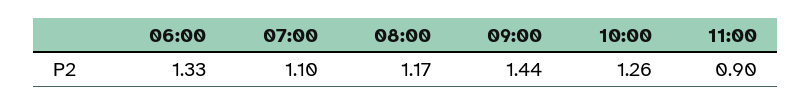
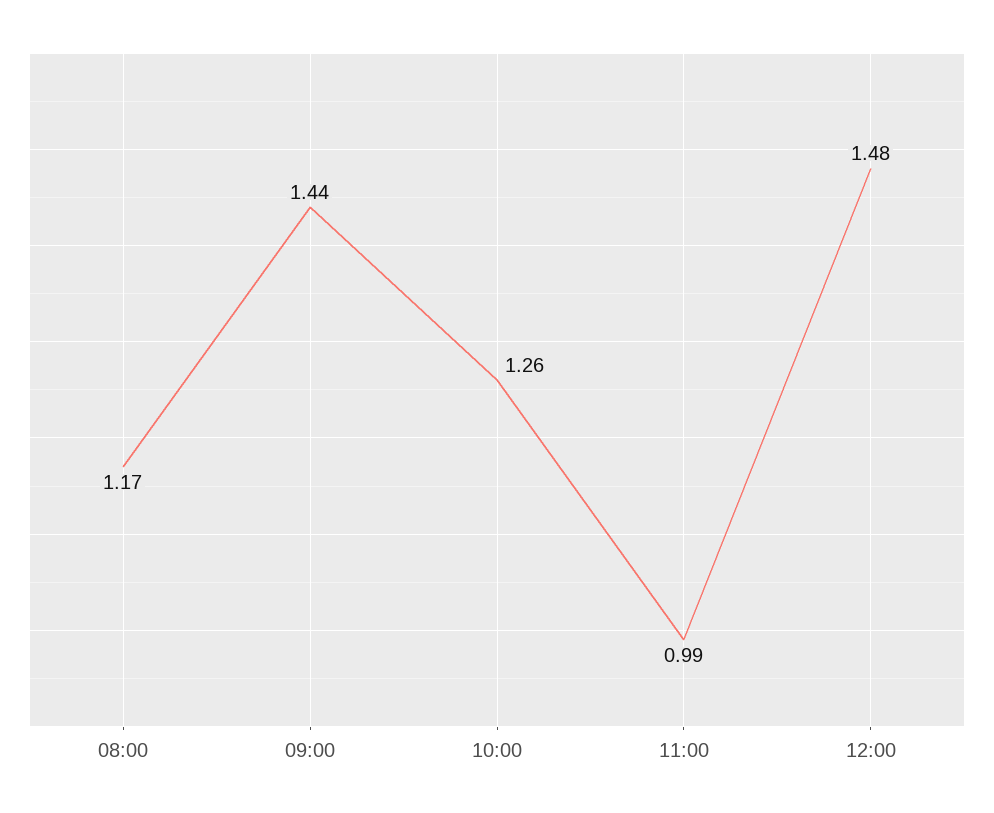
06:00: 1.33 -> none
07:00: 1.1 -> none
11:00: 0.9 -> 0.99
12:00: none -> 1.48

